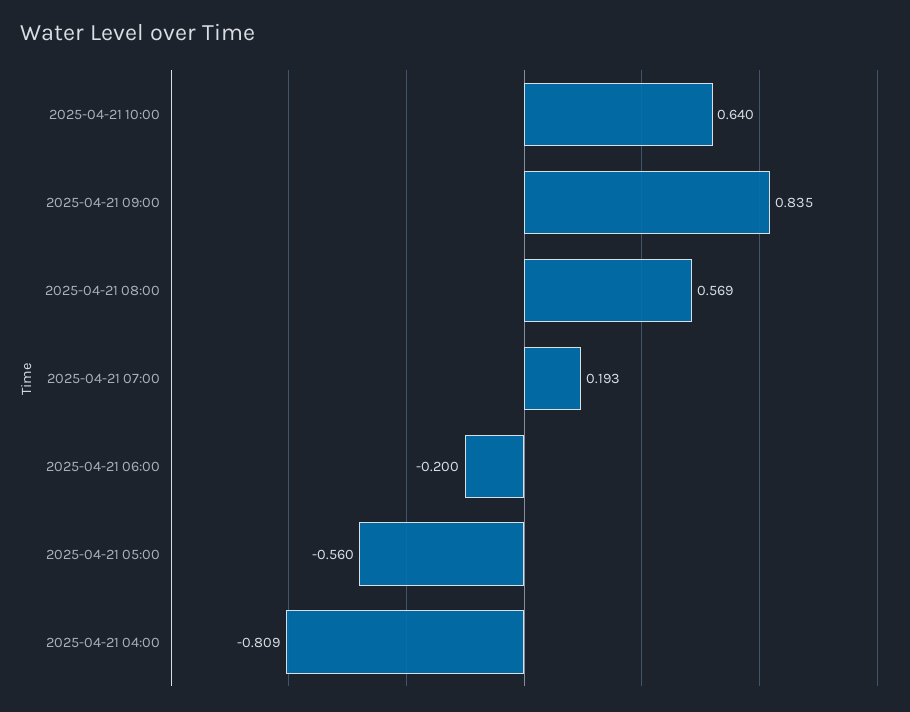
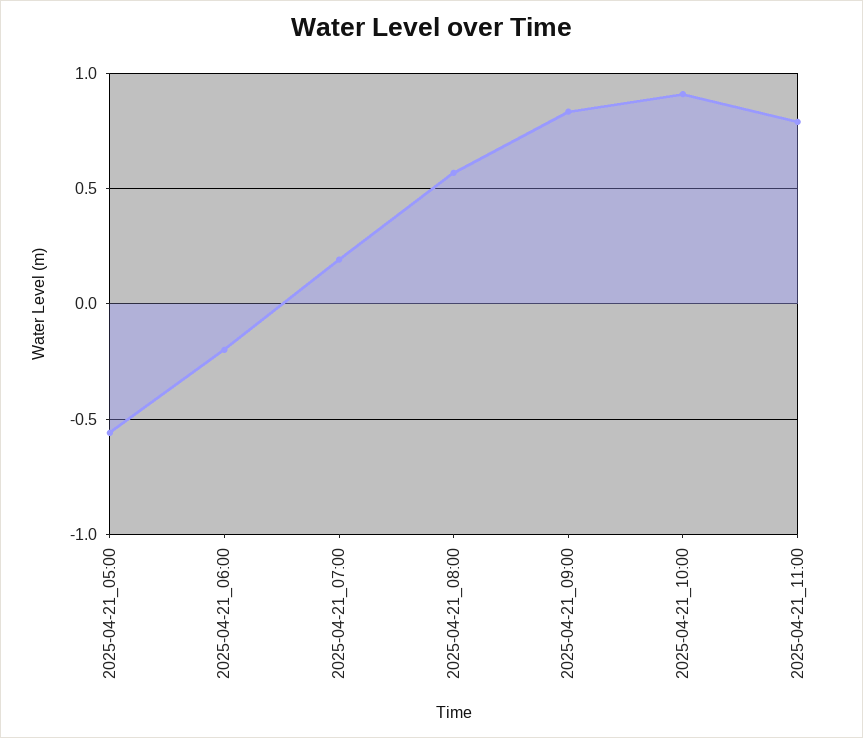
2025-04-21 10:00: 0.64 -> 0.9
2025-04-21 04:00: -0.809 -> none
2025-04-21_11:00: none -> 0.8

